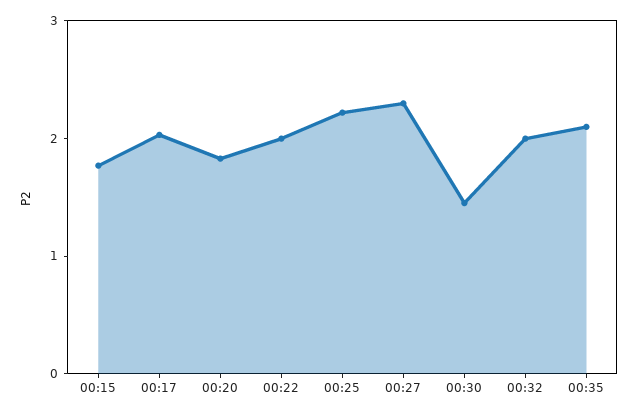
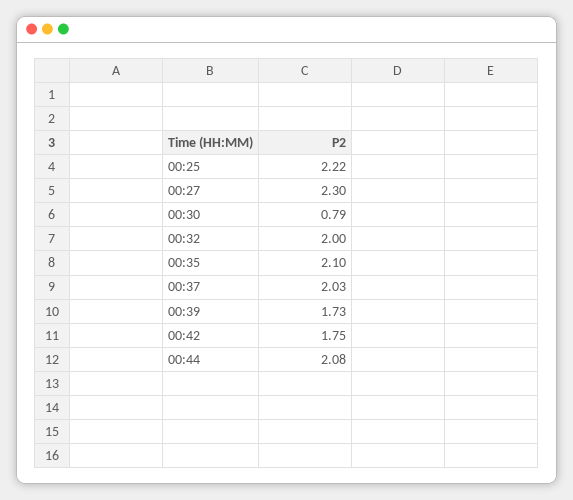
00:15: 1.8 -> none
00:17: 2 -> none
00:20: 1.8 -> none
00:22: 2 -> none
00:30: 1.4 -> 0.79
00:37: none -> 2.03
00:39: none -> 1.73
00:42: none -> 1.75
00:44: none -> 2.08

